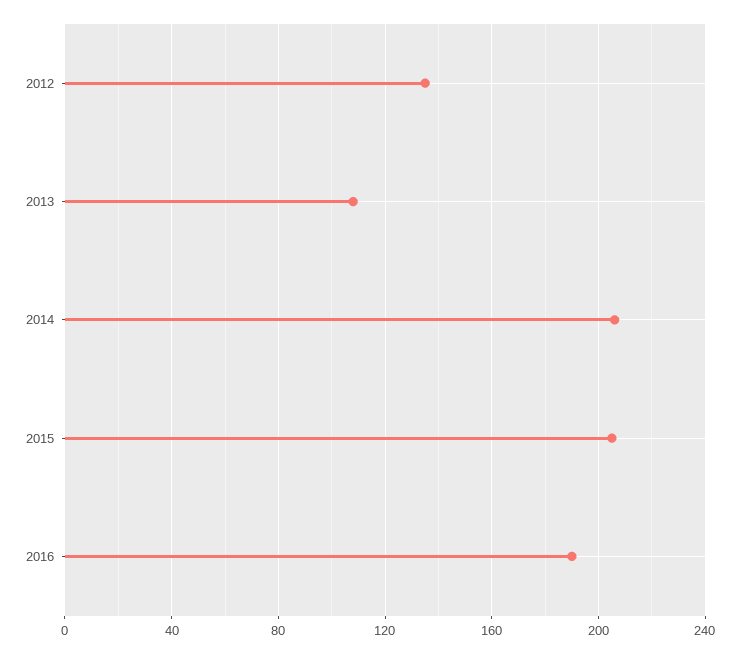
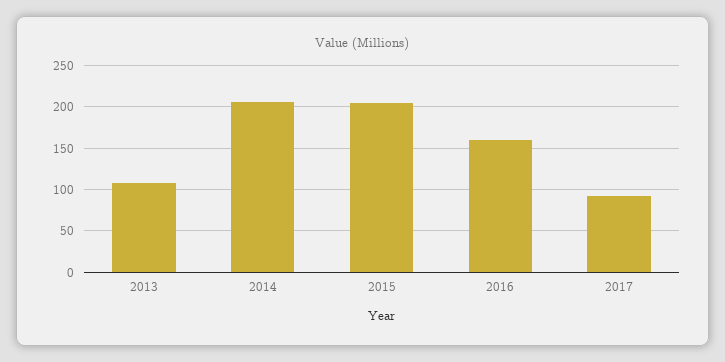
2012: 135 -> none
2016: 190 -> 160
2017: none -> 90

